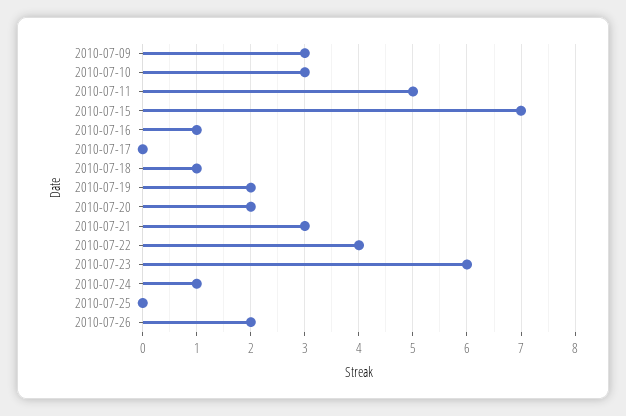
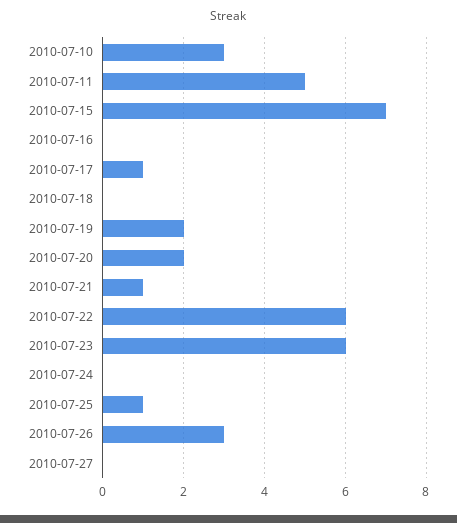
2010-07-09: 3 -> none
2010-07-16: 1 -> 0
2010-07-17: 0 -> 1
2010-07-18: 1 -> 0
2010-07-21: 3 -> 1
2010-07-22: 4 -> 6
2010-07-24: 1 -> 0
2010-07-25: 0 -> 1
2010-07-26: 2 -> 3
2010-07-27: none -> 0

